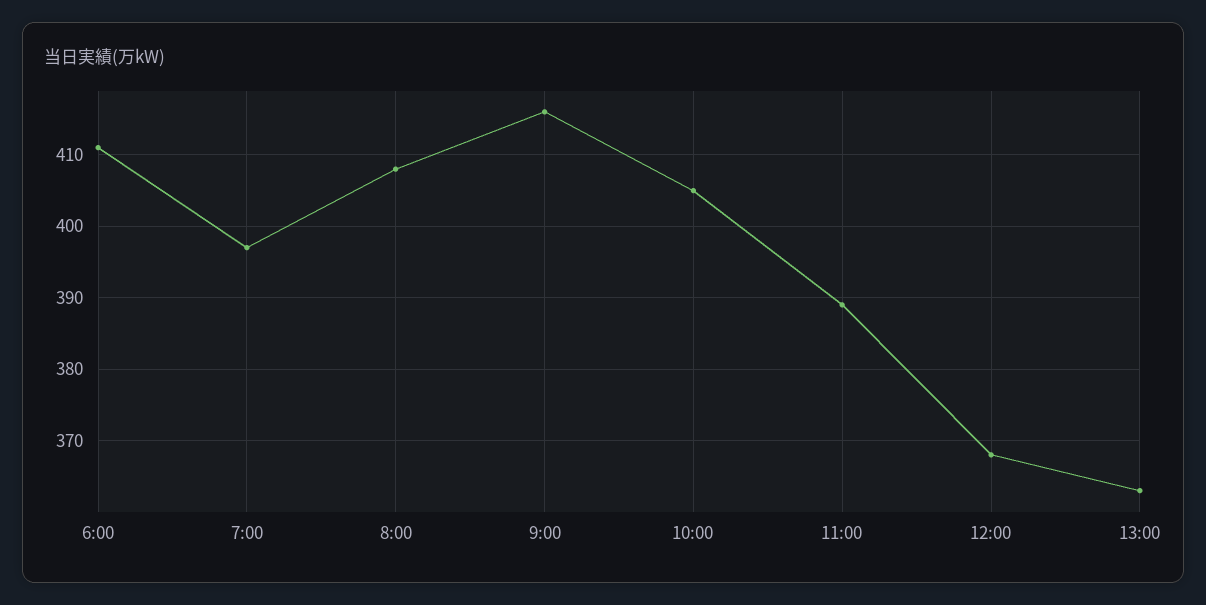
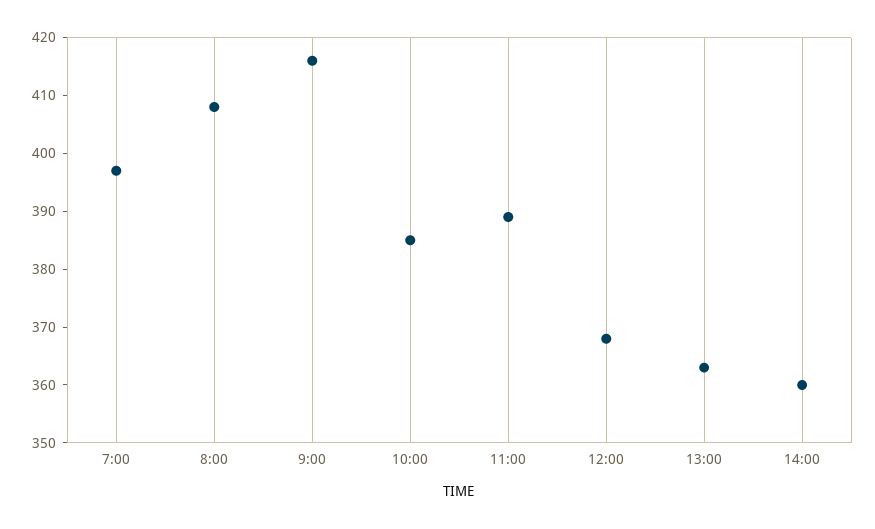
6:00: 411 -> none
10:00: 405 -> 385
14:00: none -> 360

